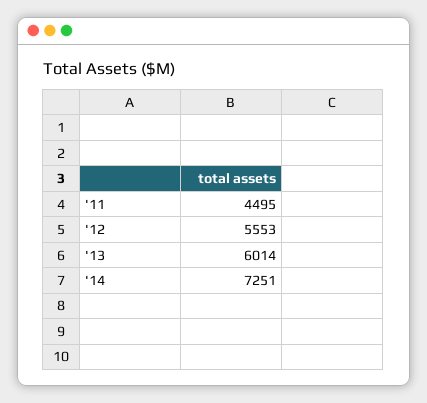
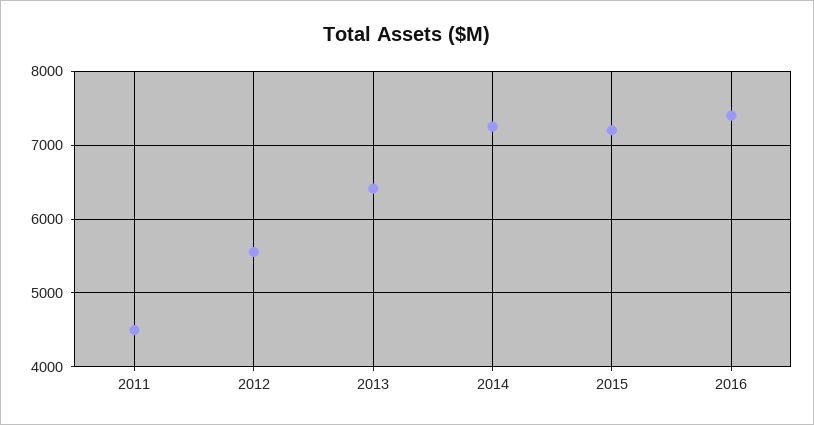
'13: 6014 -> 6400
2015: none -> 7200
2016: none -> 7400

